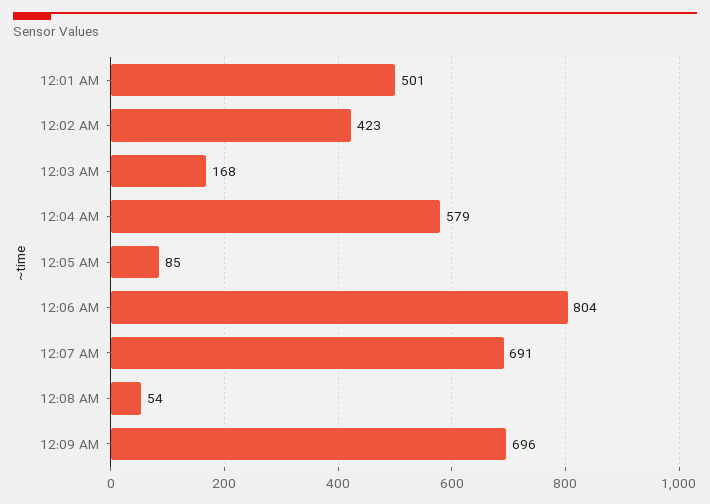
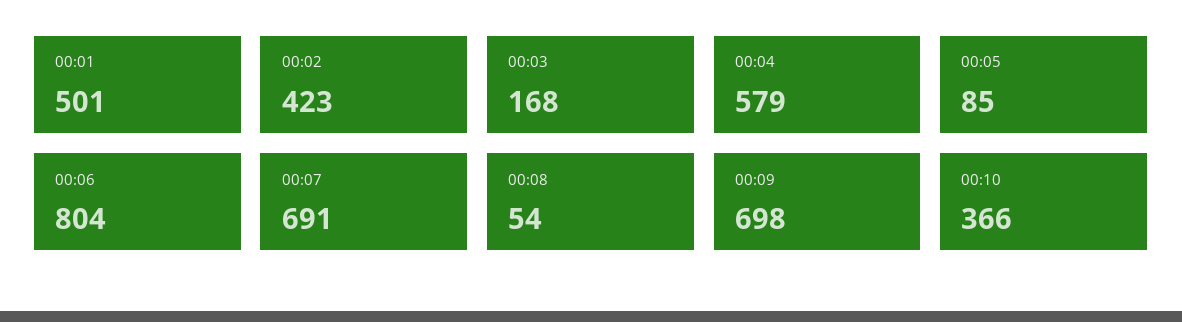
12:09 AM: 696 -> 698
00:10: none -> 366

